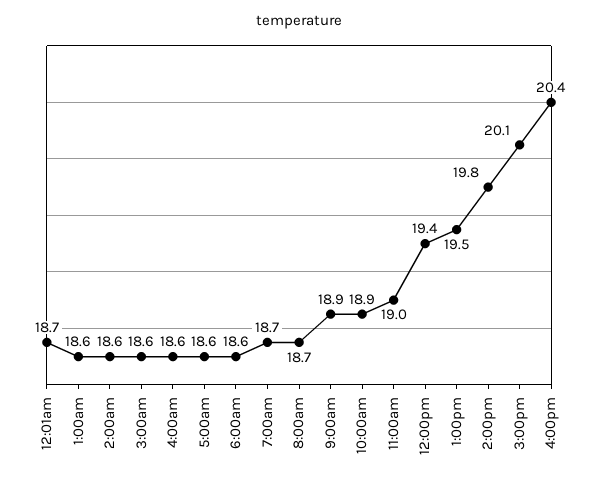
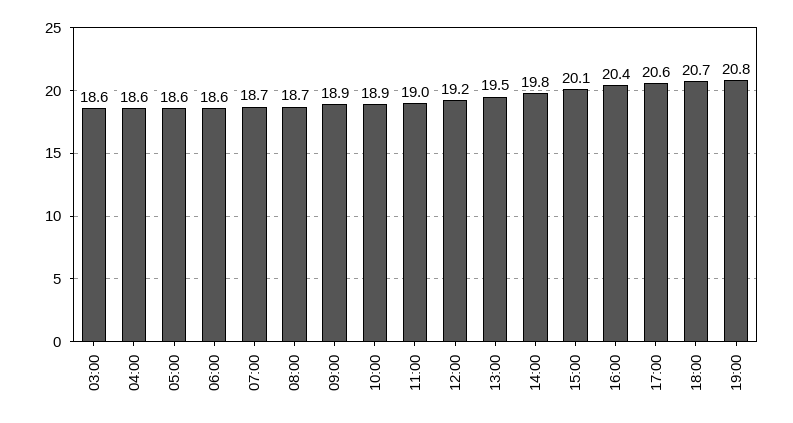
12:01am: 18.7 -> none
1:00am: 18.6 -> none
2:00am: 18.6 -> none
12:00pm: 19.4 -> 19.2
17:00: none -> 20.6
18:00: none -> 20.7
19:00: none -> 20.8

